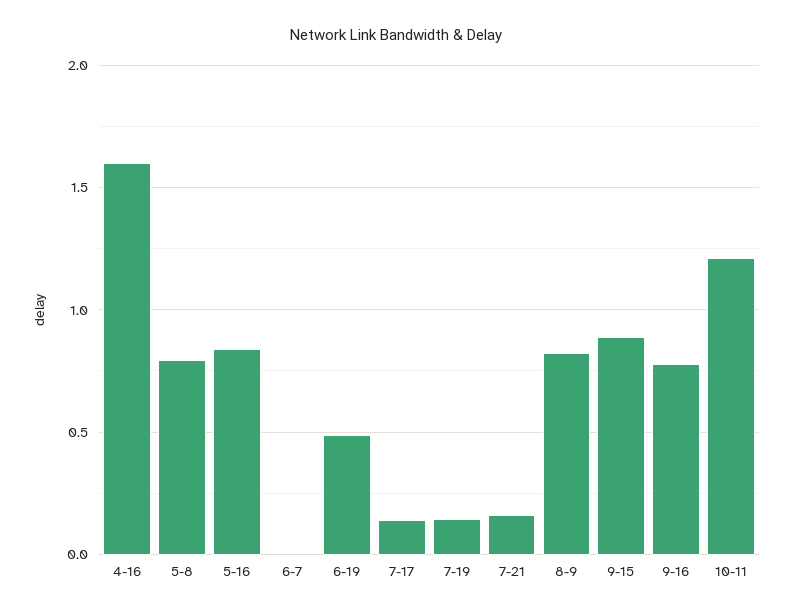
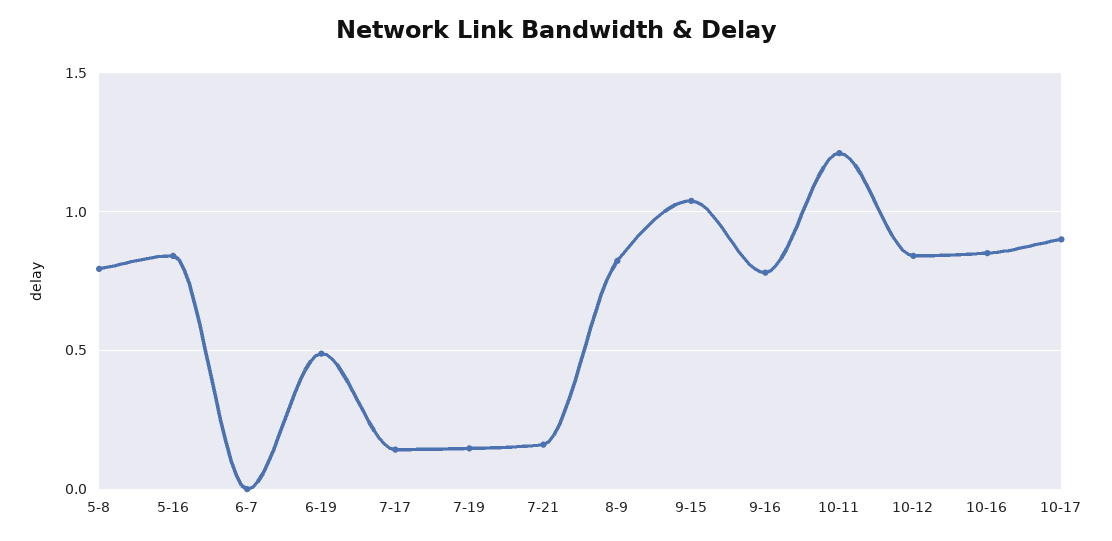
4-16: 1.6 -> none
9-15: 0.9 -> 1.05
10-12: none -> 0.85
10-16: none -> 0.85
10-17: none -> 0.9

